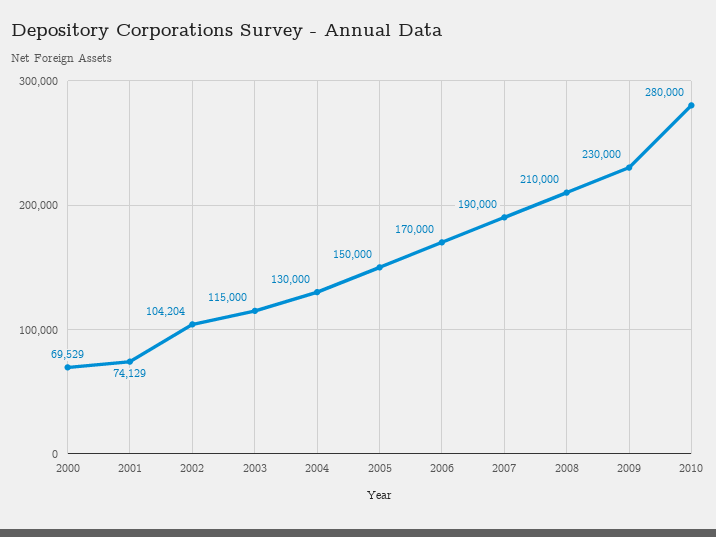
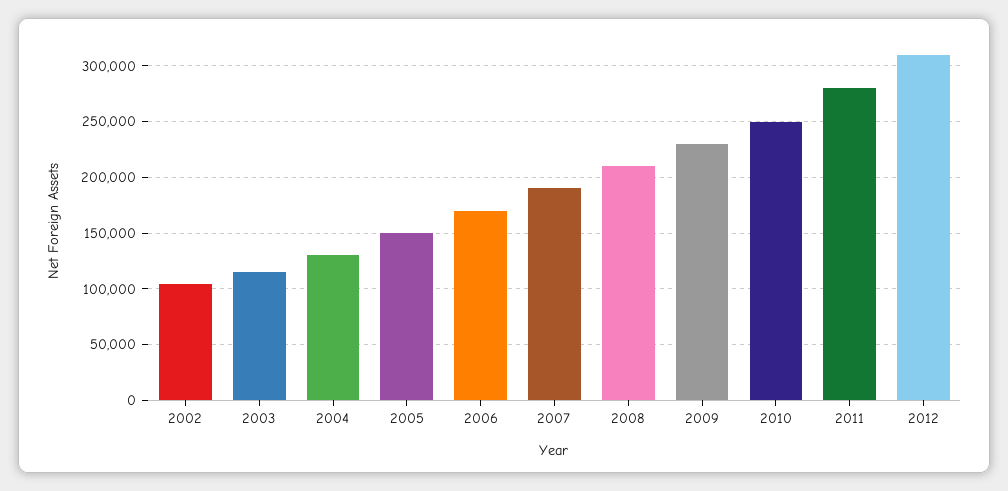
2000: 69529 -> none
2001: 74129 -> none
2010: 280000 -> 250000
2011: none -> 280000
2012: none -> 310000

